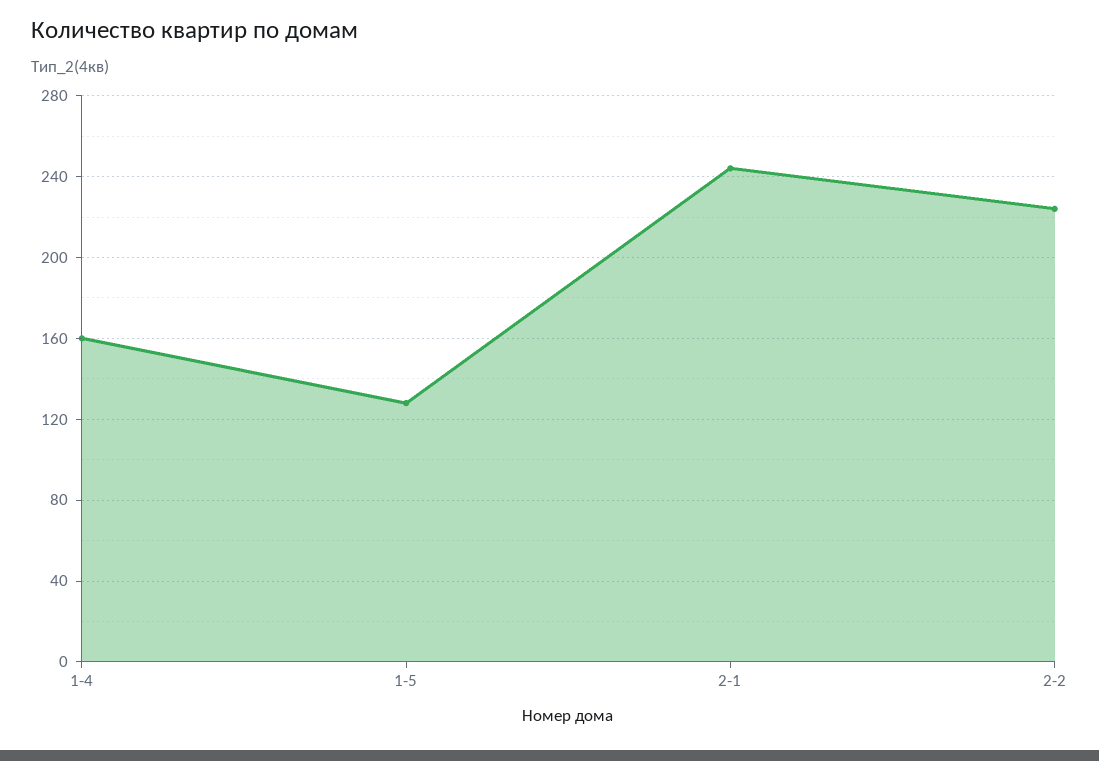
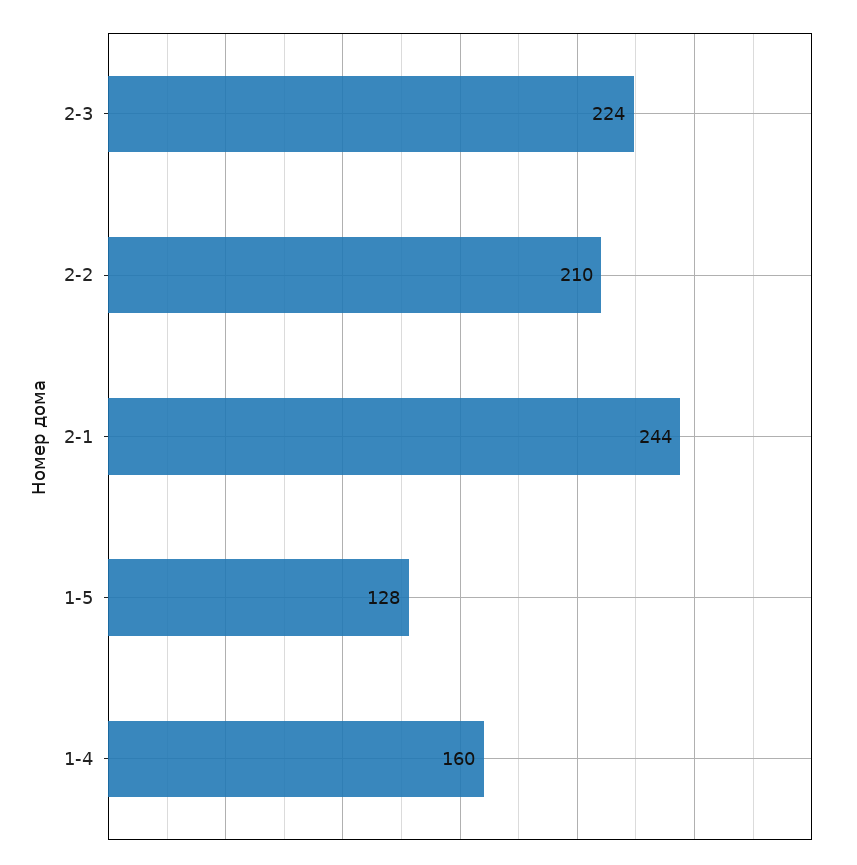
2-2: 225 -> 210
2-3: none -> 224

